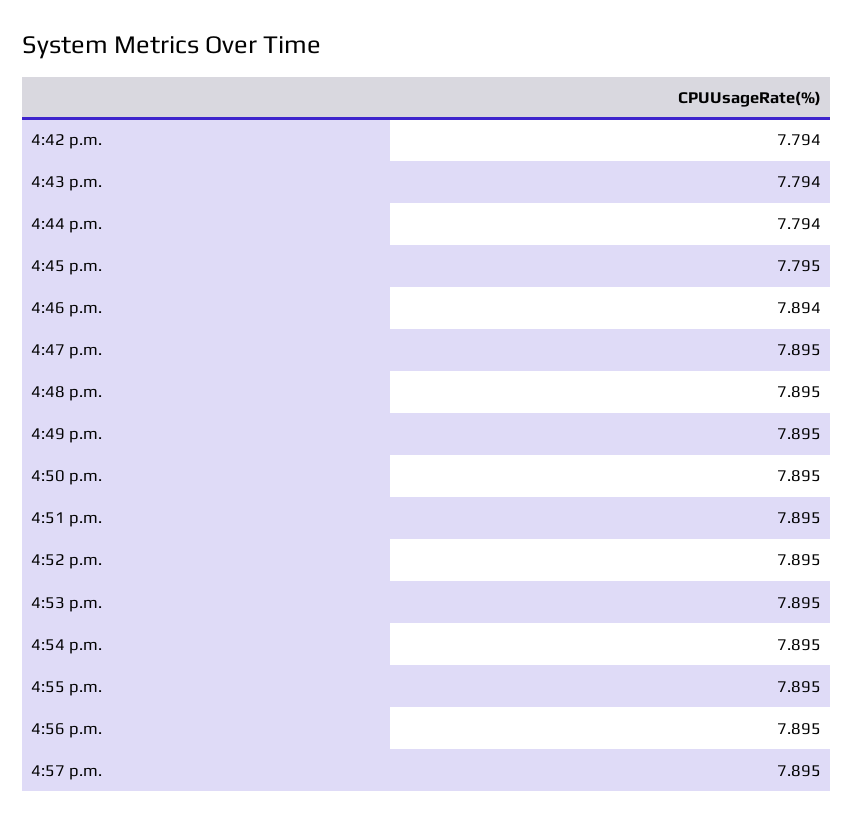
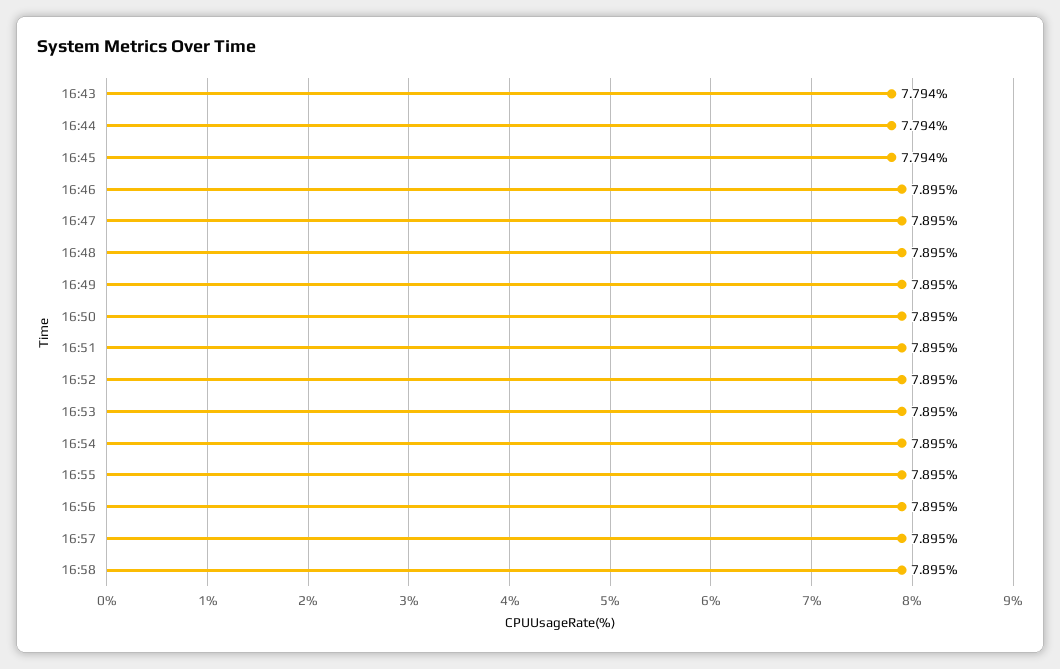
4:42 p.m.: 7.794 -> none
4:45 p.m.: 7.795 -> 7.794
4:46 p.m.: 7.894 -> 7.895
16:58: none -> 7.895

